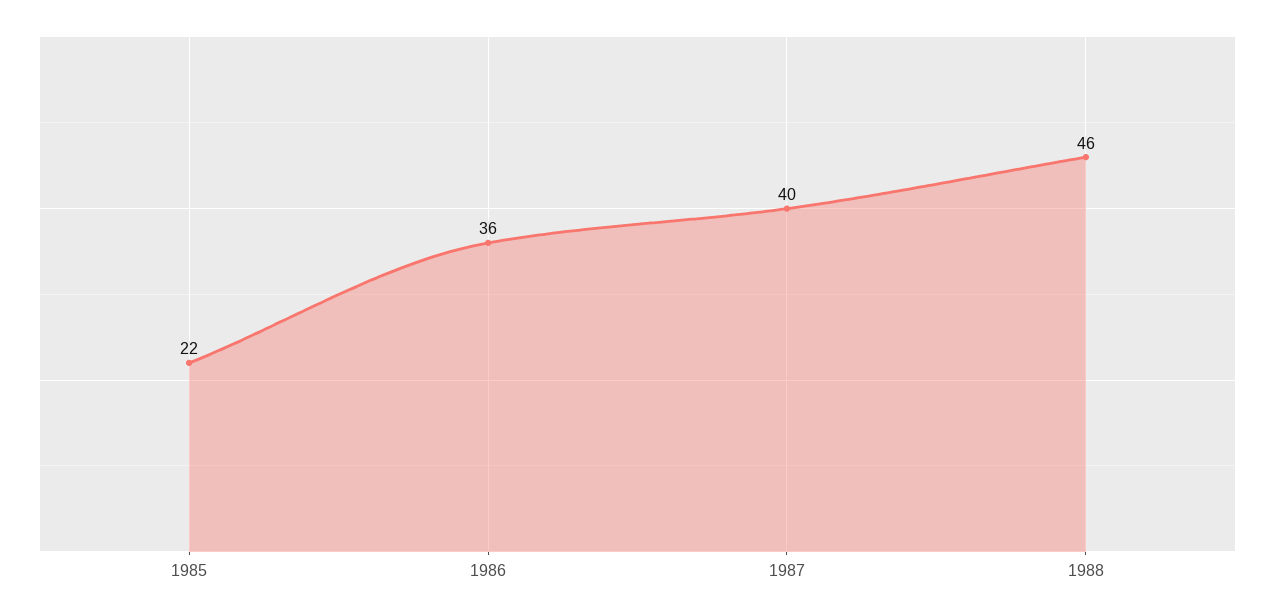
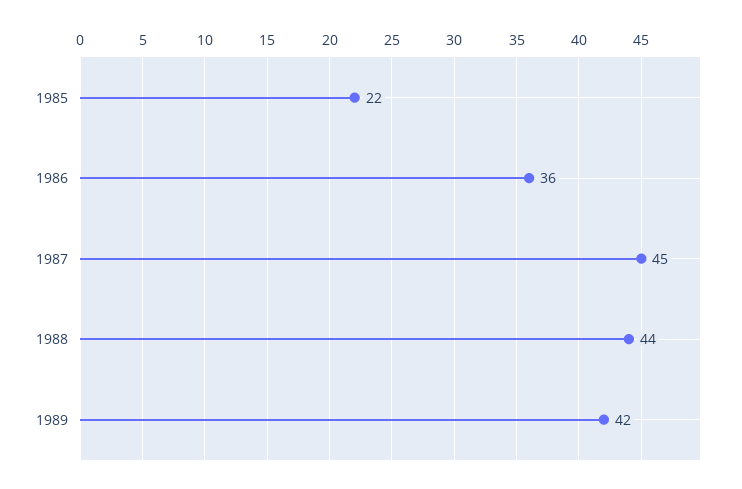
1987: 40 -> 45
1988: 46 -> 44
1989: none -> 42

